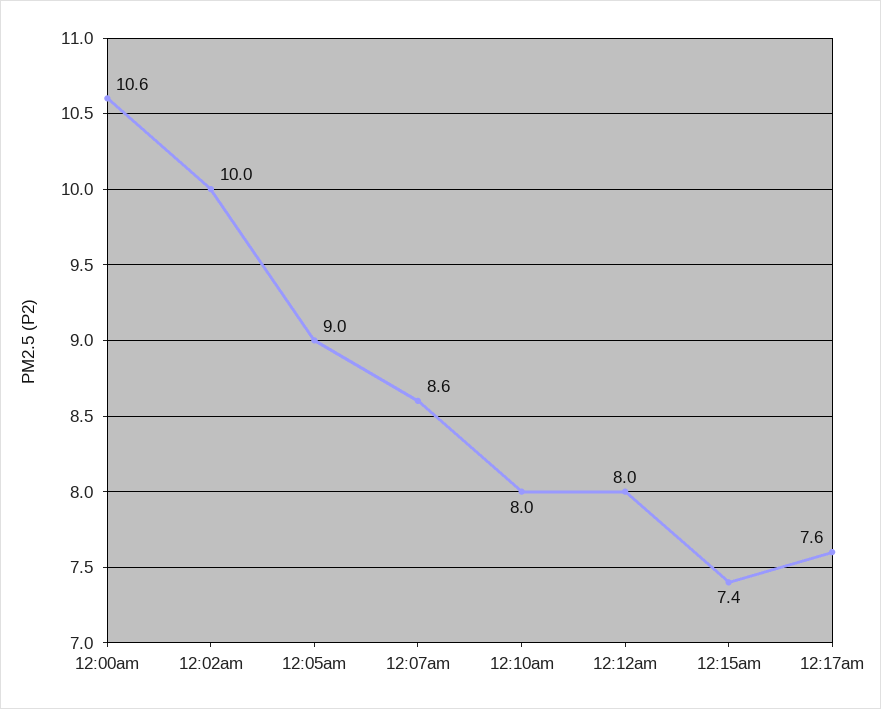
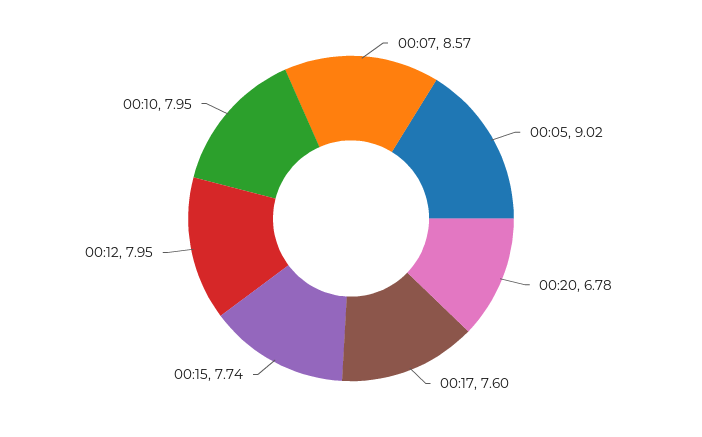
12:00am: 10.6 -> none
12:02am: 10 -> none
12:15am: 7.4 -> 7.74
00:20: none -> 6.78

